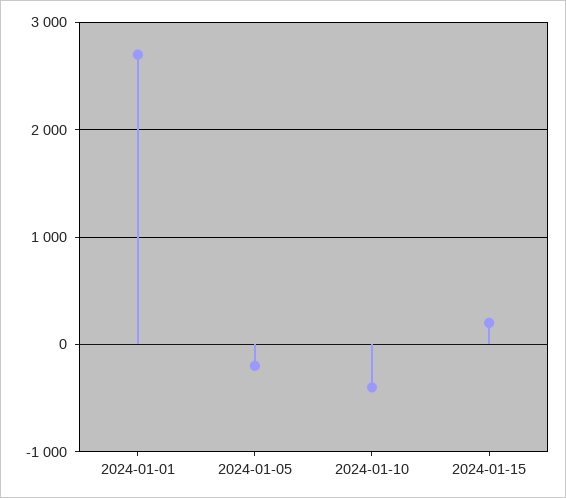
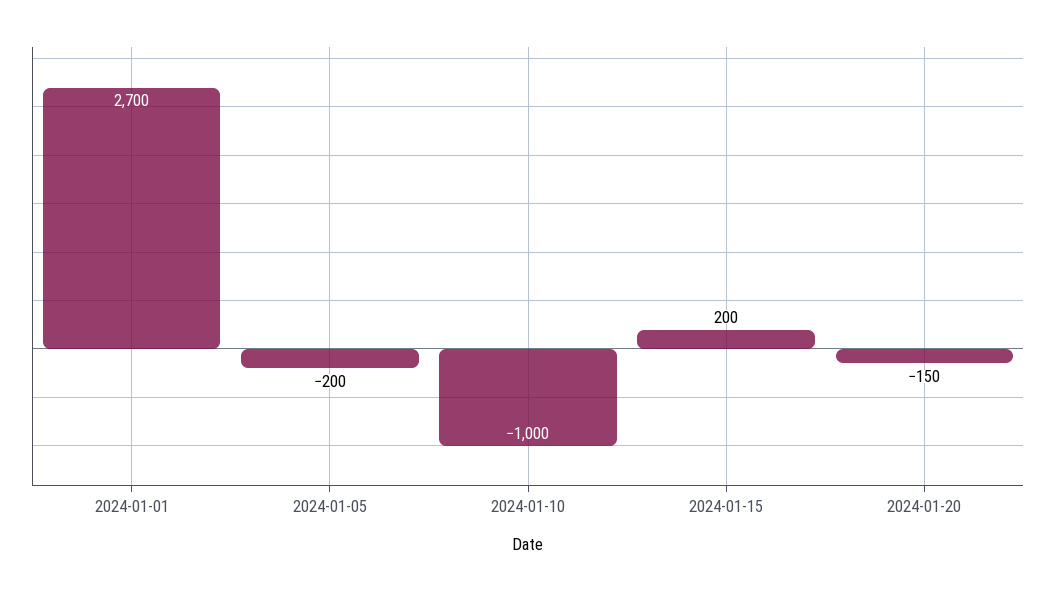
2024-01-10: -400 -> -1000
2024-01-20: none -> -150

